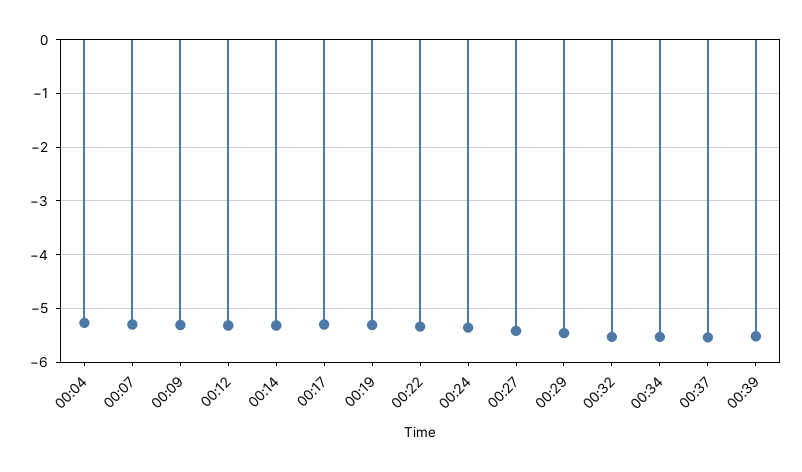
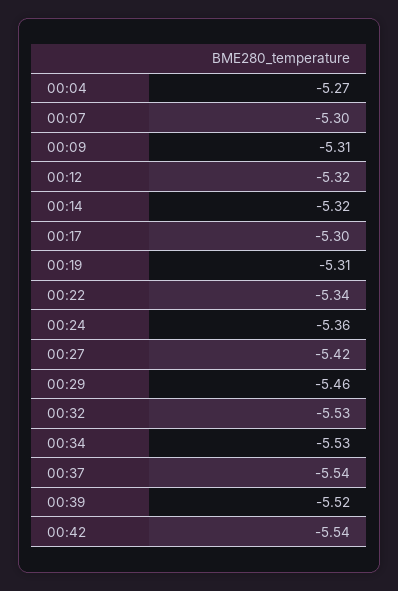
00:42: none -> -5.54

